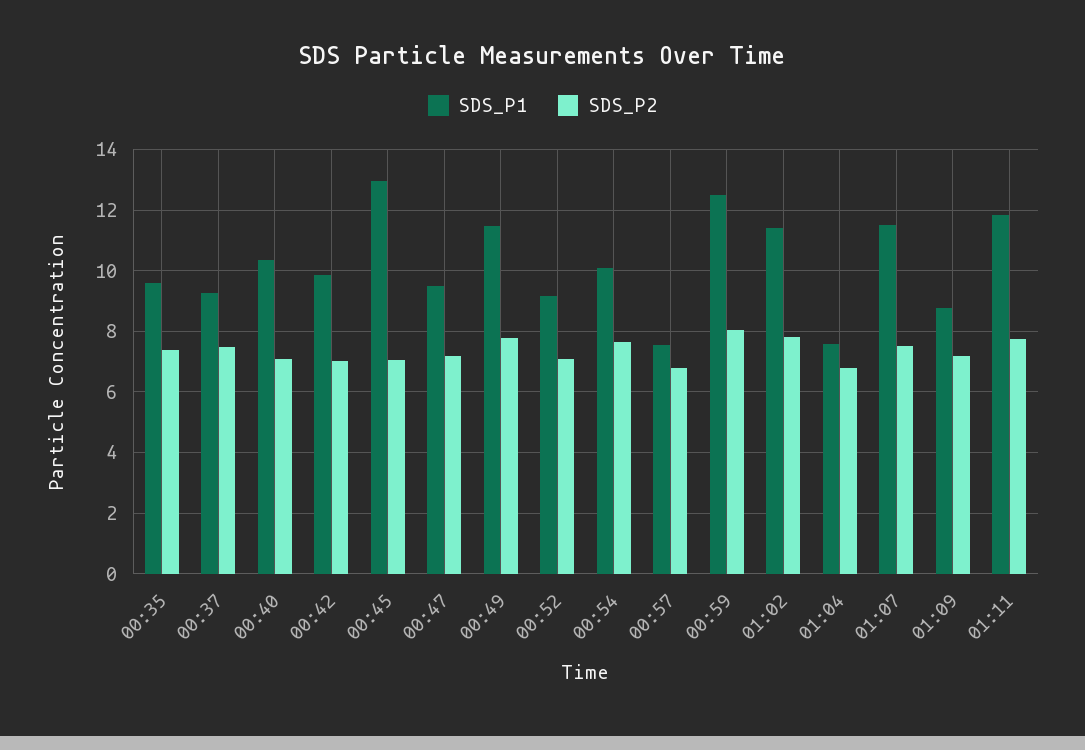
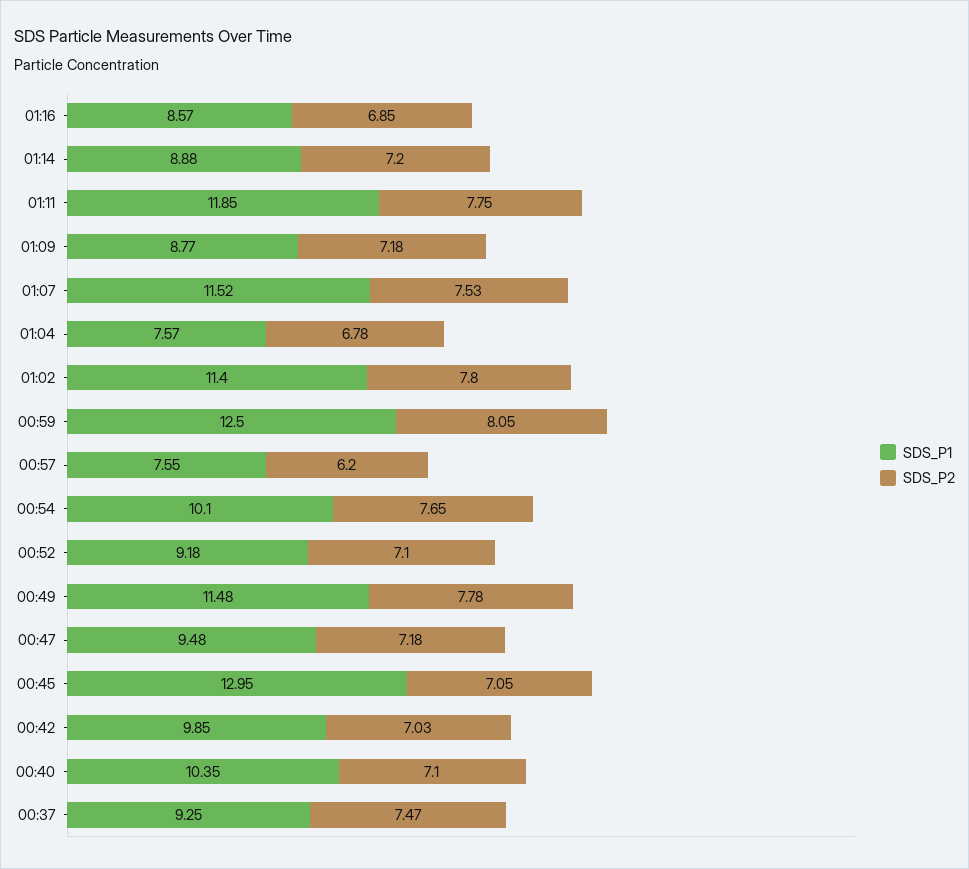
SDS_P1, 00:35: 9.6 -> none
SDS_P2, 00:35: 7.4 -> none
SDS_P2, 00:57: 6.8 -> 6.2
SDS_P1, 01:16: none -> 8.57
SDS_P2, 01:16: none -> 6.85
SDS_P1, 01:14: none -> 8.88
SDS_P2, 01:14: none -> 7.2

